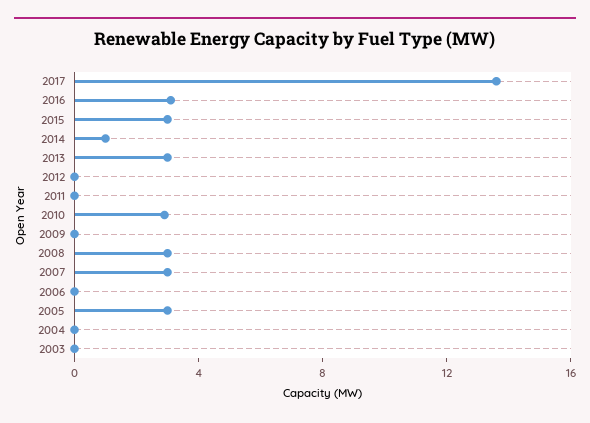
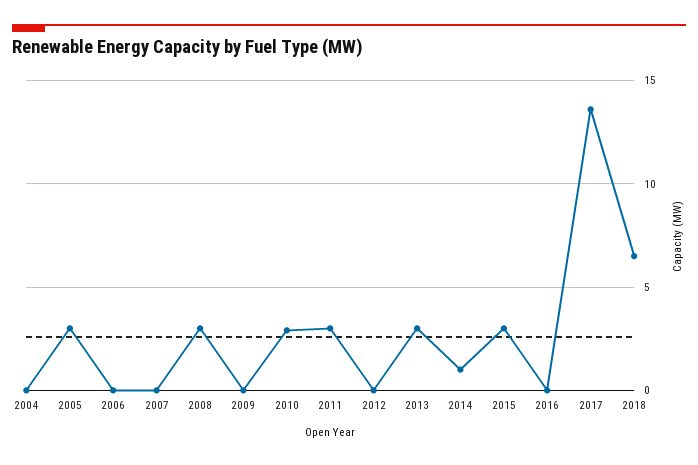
2016: 3 -> 0
2011: 0 -> 3
2007: 3 -> 0
2003: 0 -> none
2018: none -> 6.5

